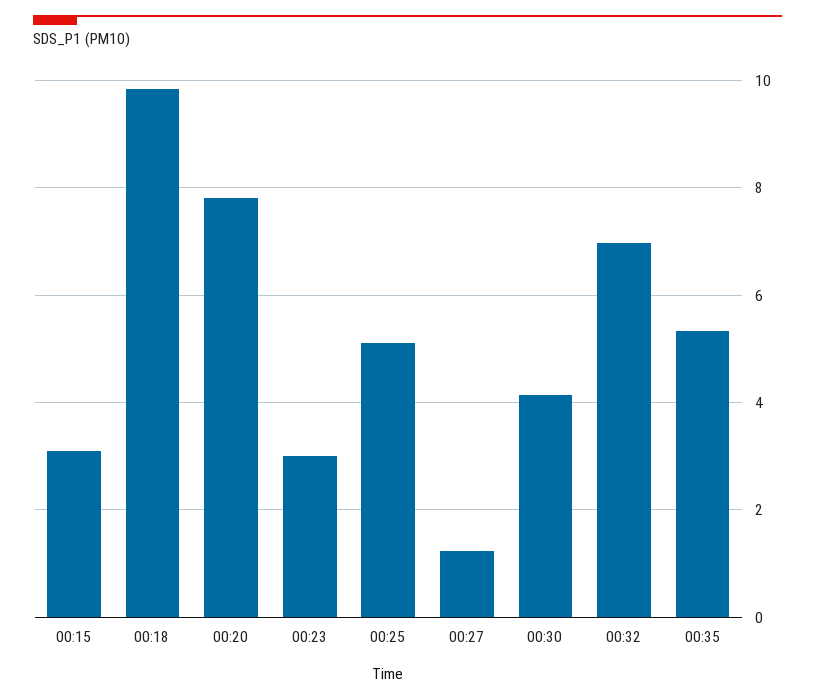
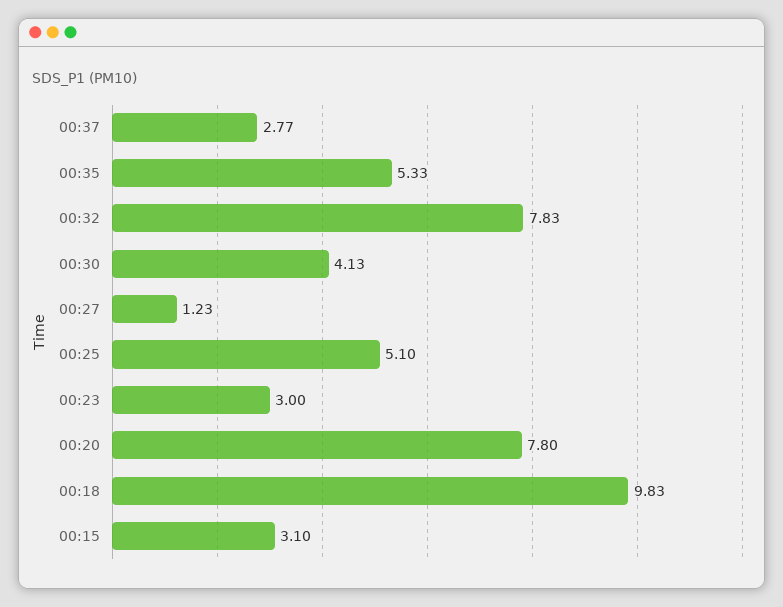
00:32: 7 -> 7.83
00:37: none -> 2.77

